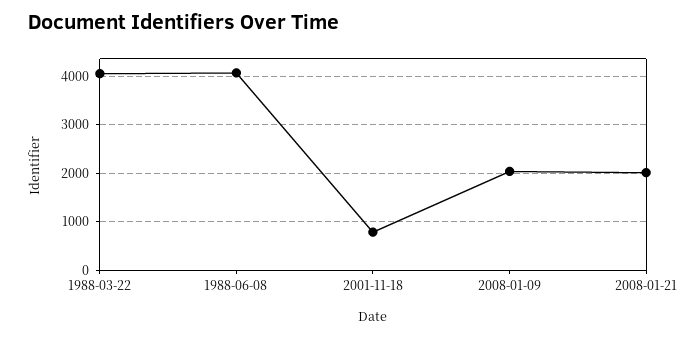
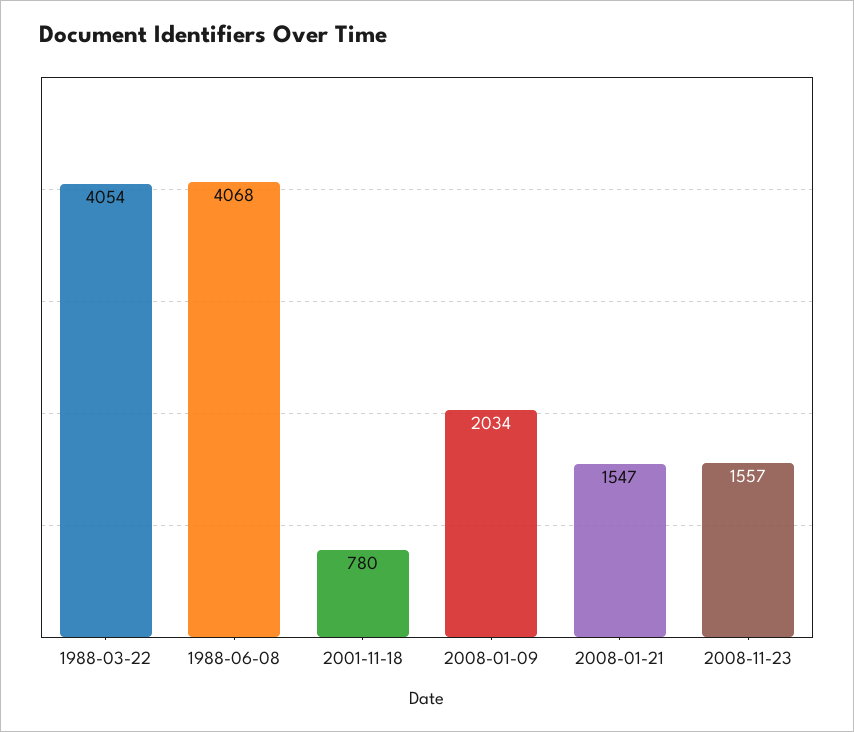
2008-01-21: 2000 -> 1547
2008-11-23: none -> 1557

